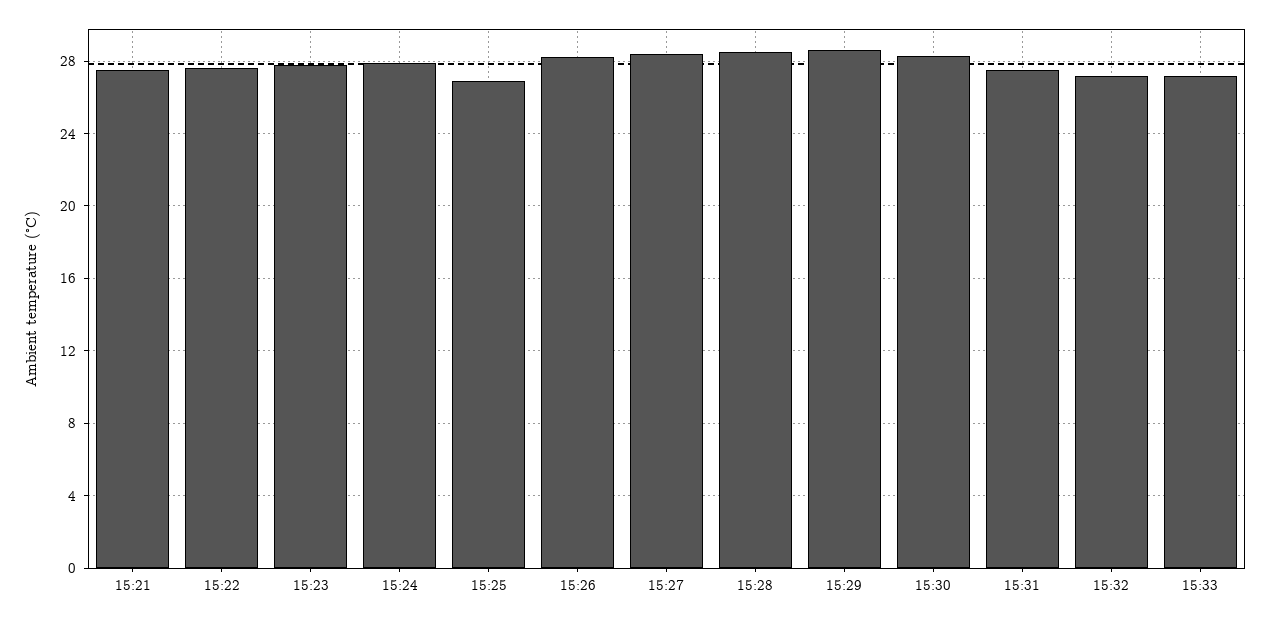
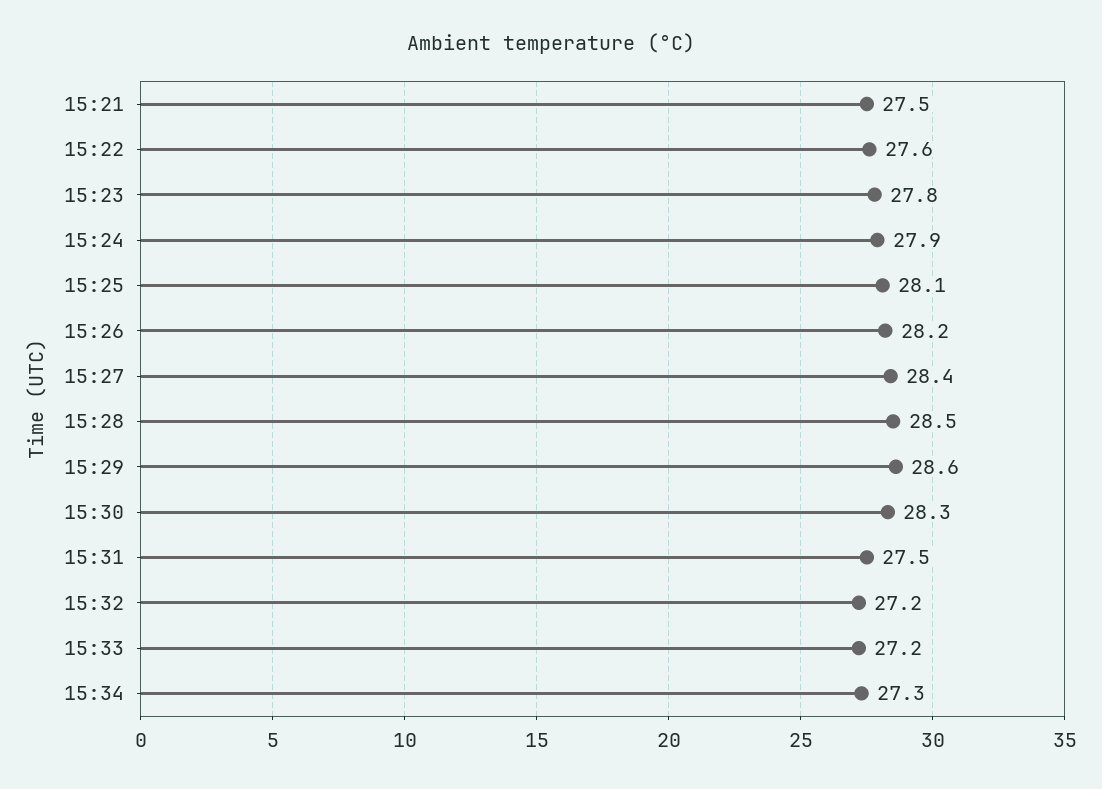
15:25: 27 -> 28.1
15:34: none -> 27.3

